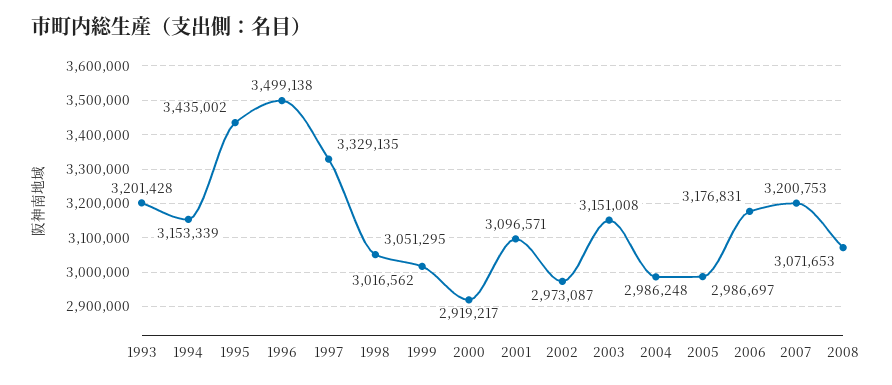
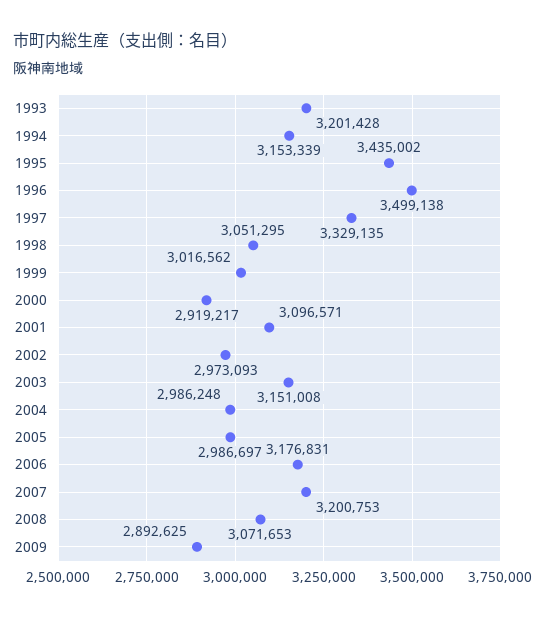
2002: 2973087 -> 2973093
2009: none -> 2892625

